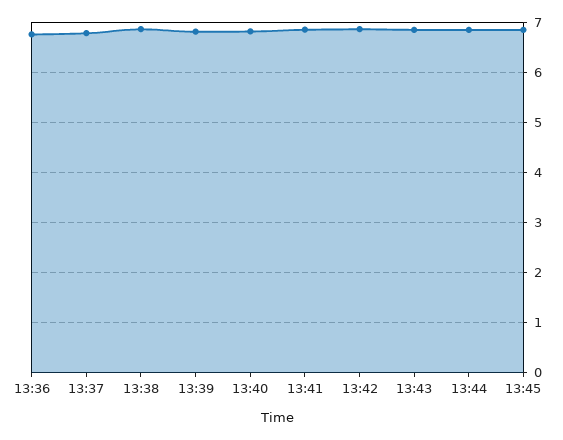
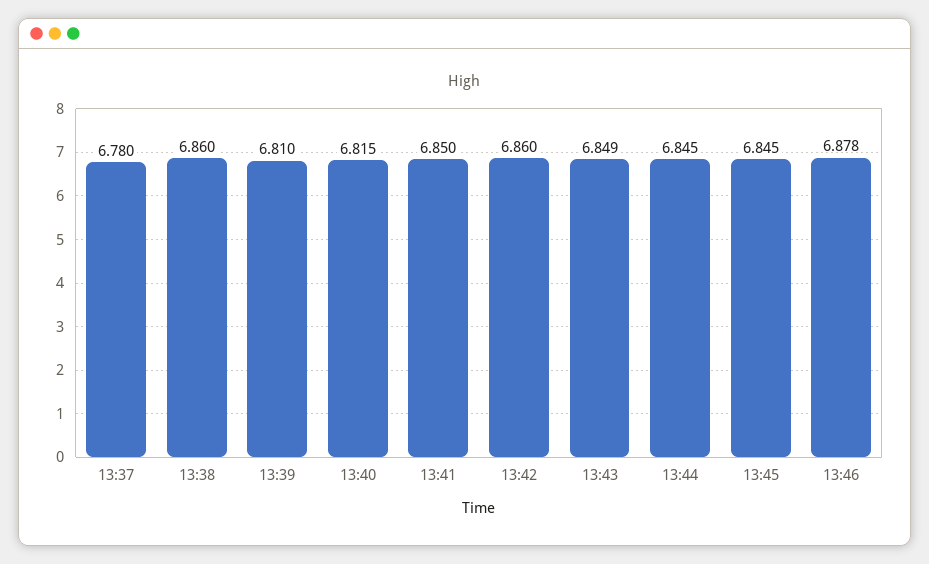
13:36: 6.8 -> none
13:46: none -> 6.878

